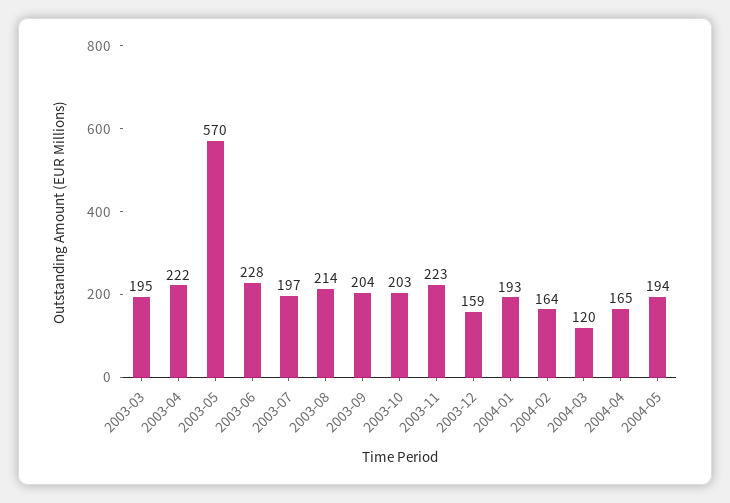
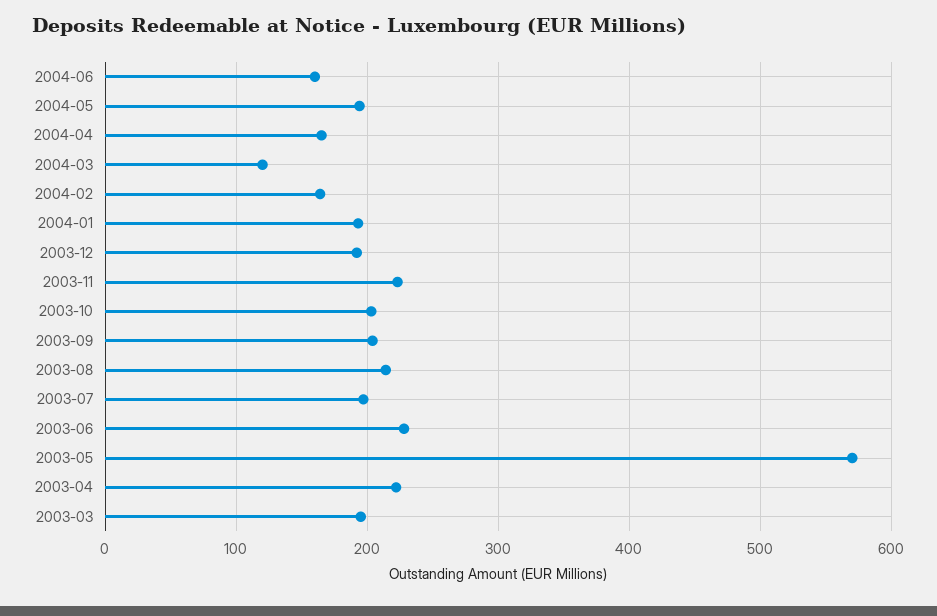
2003-12: 159 -> 190
2004-06: none -> 160

